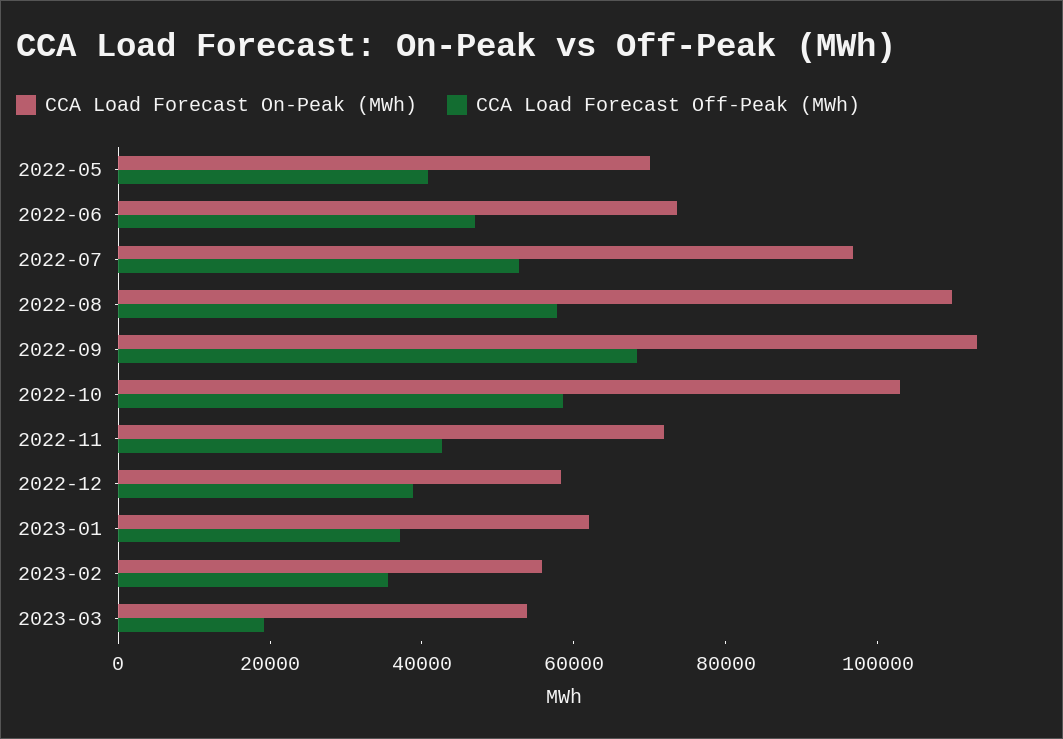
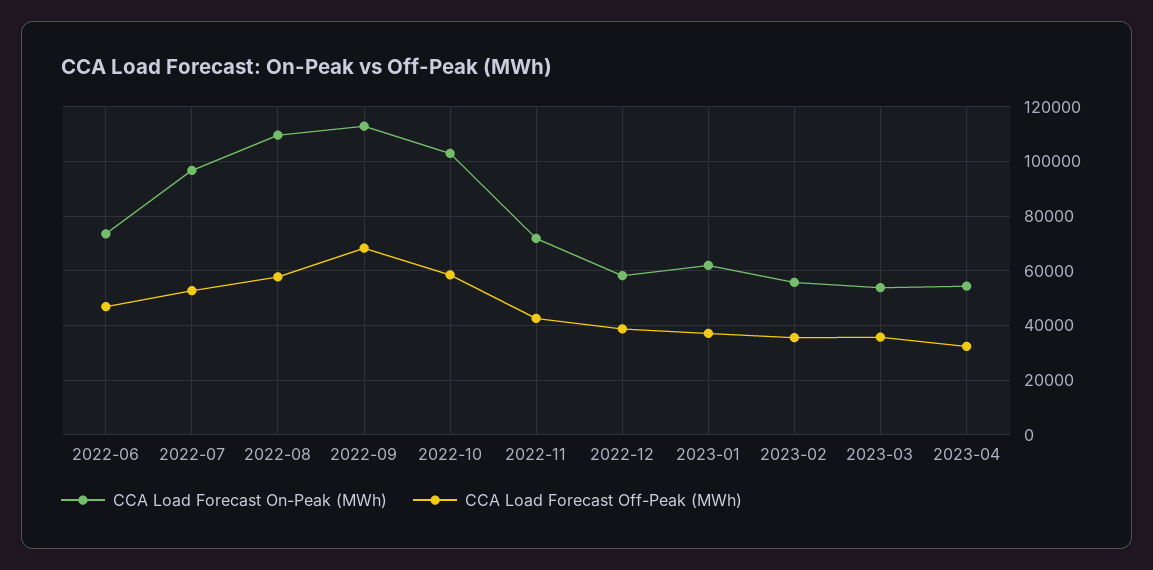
CCA Load Forecast On-Peak (MWh), 2022-05: 70000 -> none
CCA Load Forecast Off-Peak (MWh), 2022-05: 40000 -> none
CCA Load Forecast Off-Peak (MWh), 2023-03: 20000 -> 35000
CCA Load Forecast On-Peak (MWh), 2023-04: none -> 55000
CCA Load Forecast Off-Peak (MWh), 2023-04: none -> 32500

